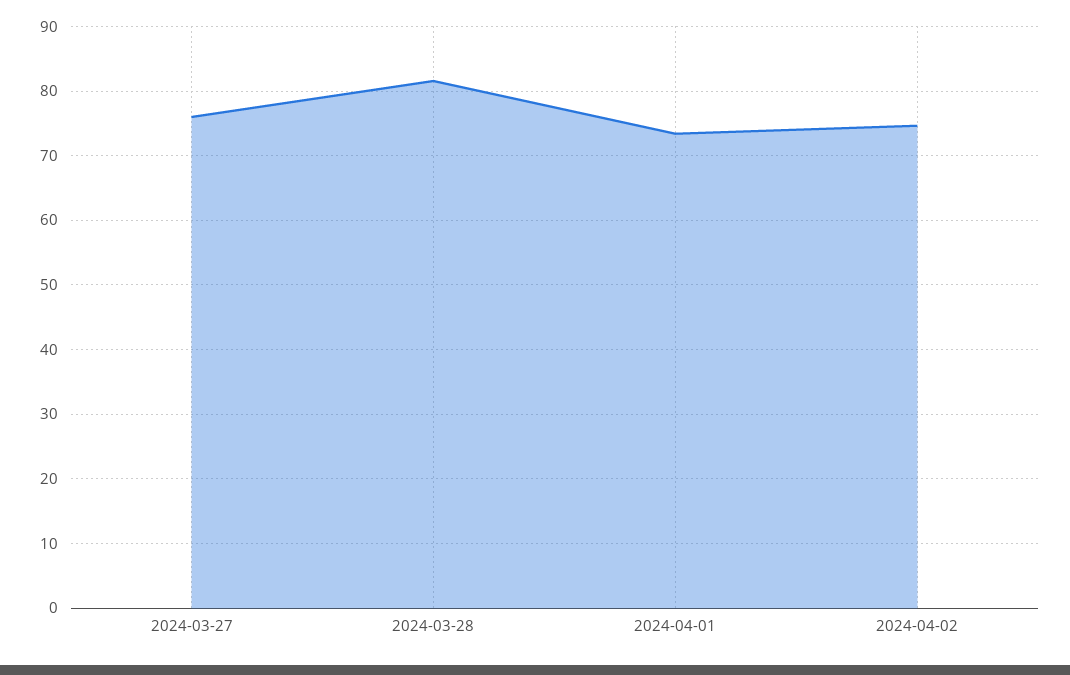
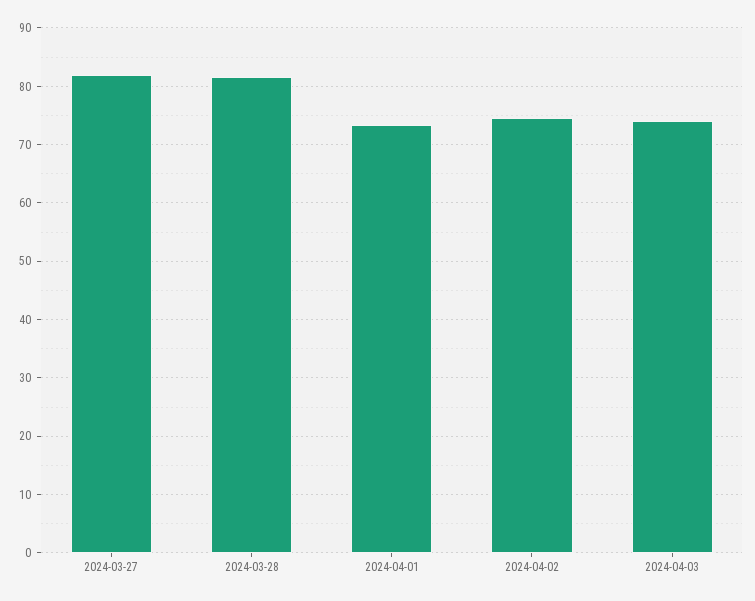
2024-03-27: 76 -> 82
2024-04-03: none -> 74

